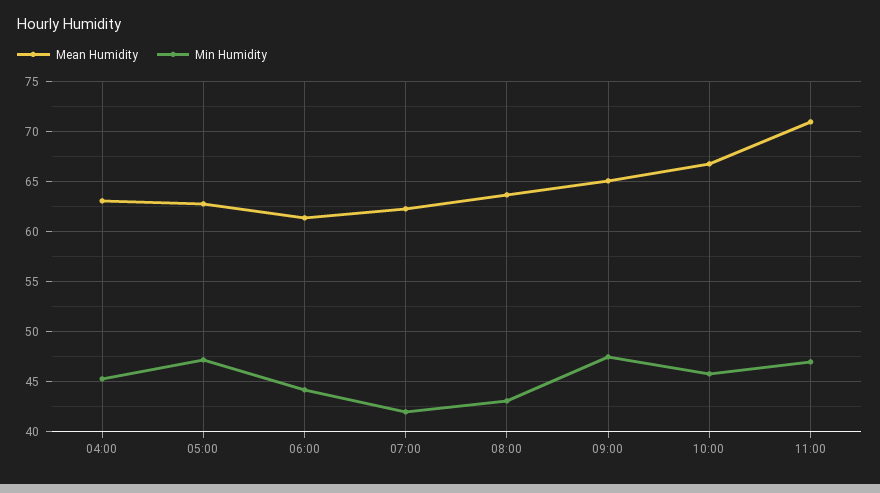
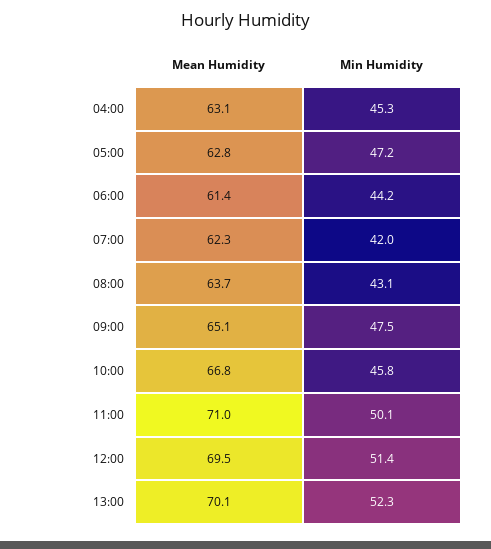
Min Humidity, 11:00: 47 -> 50.1
Mean Humidity, 12:00: none -> 69.5
Min Humidity, 12:00: none -> 51.4
Mean Humidity, 13:00: none -> 70.1
Min Humidity, 13:00: none -> 52.3

